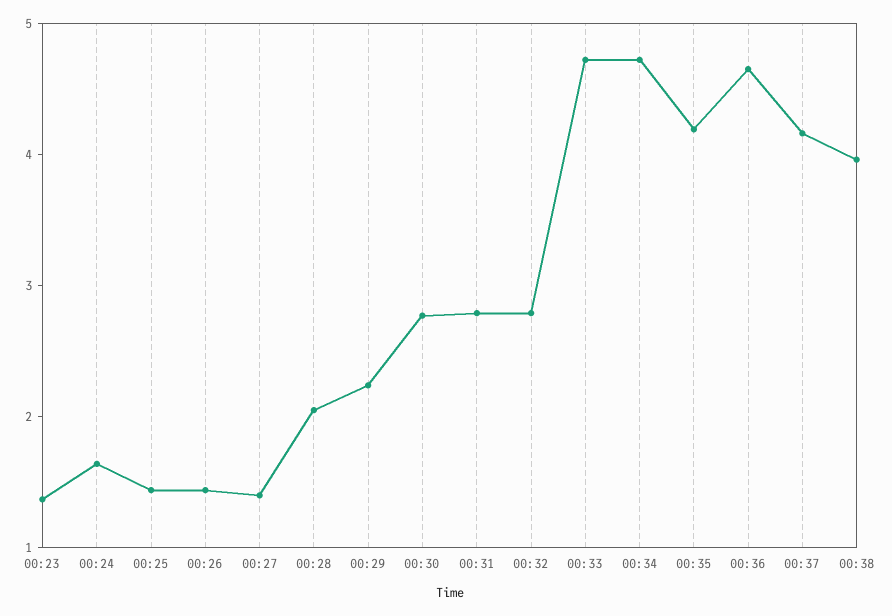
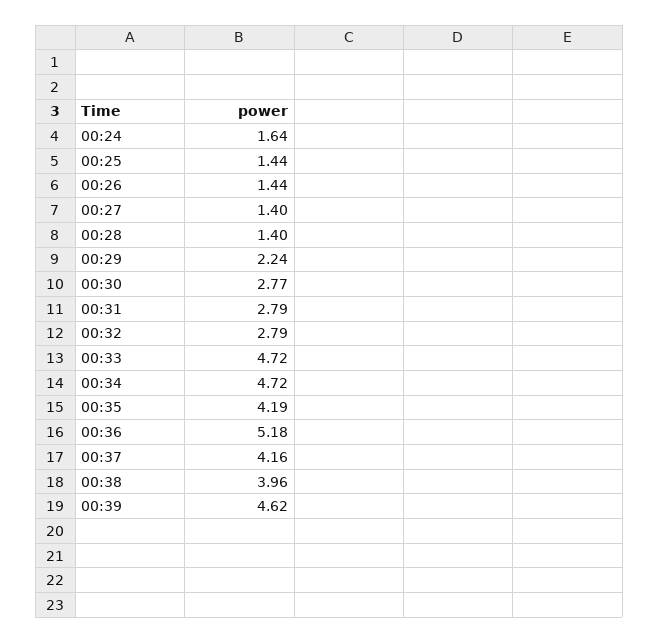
00:23: 1.4 -> none
00:28: 2 -> 1.4
00:36: 4.6 -> 5.18
00:39: none -> 4.62

